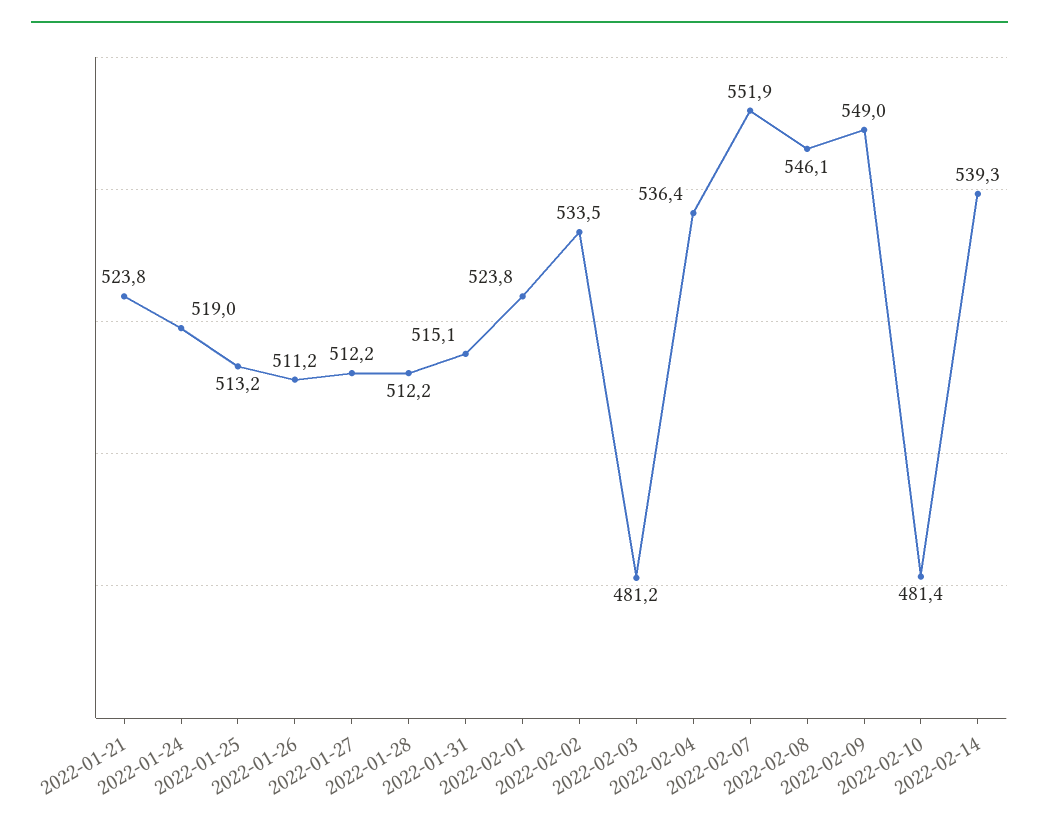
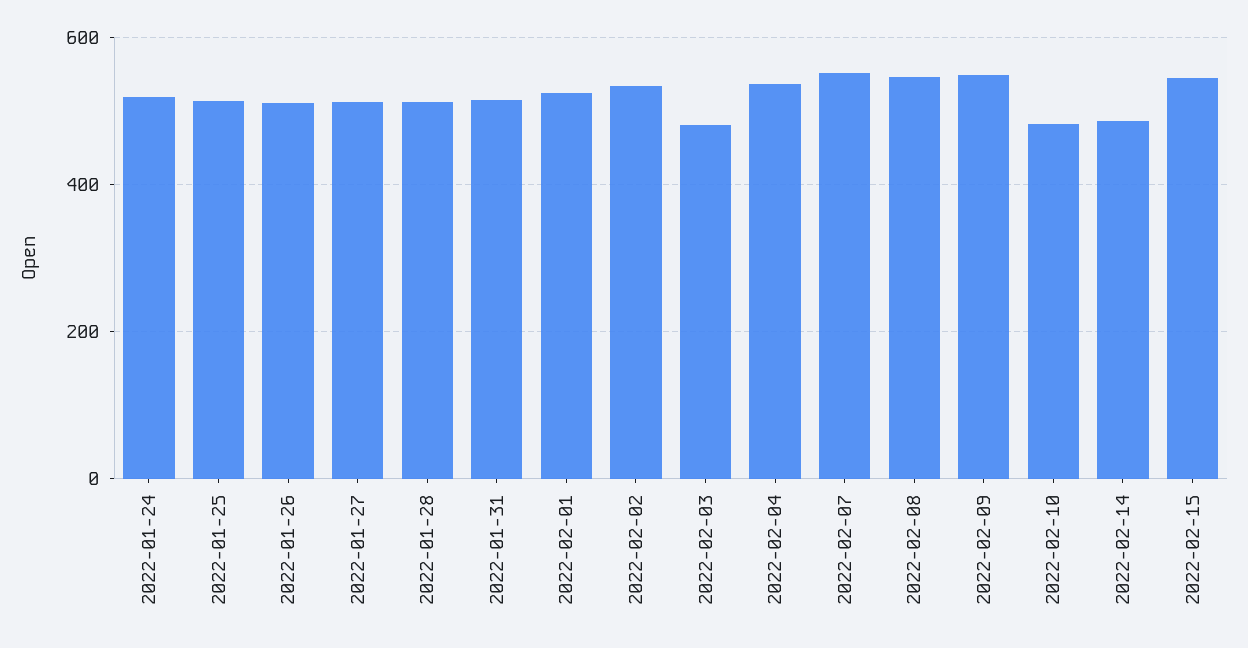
2022-01-21: 523.8 -> none
2022-02-14: 539.3 -> 480
2022-02-15: none -> 540

